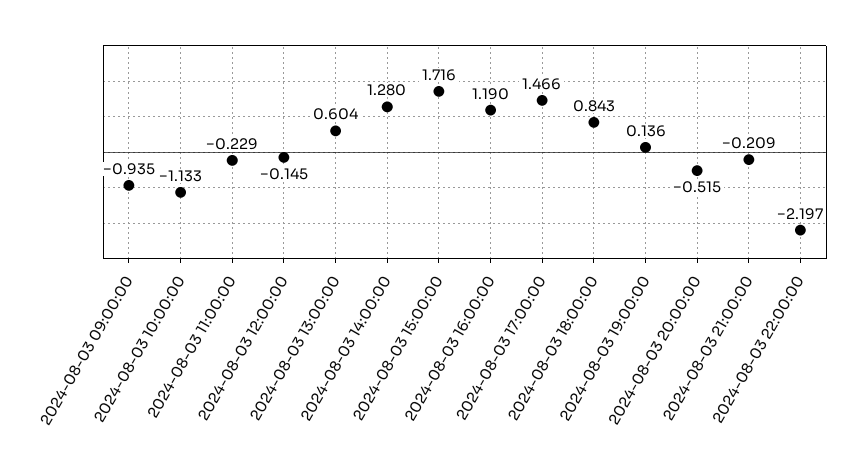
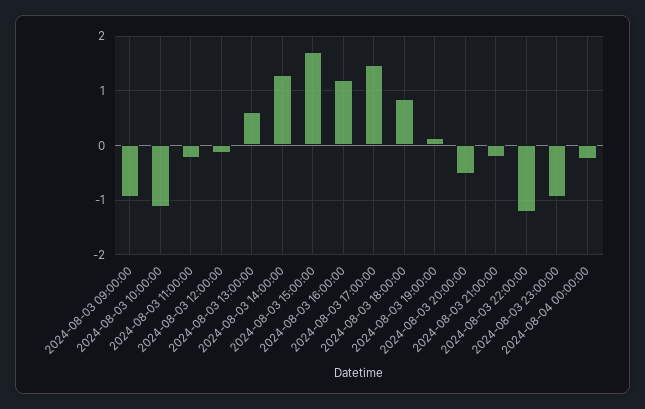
2024-08-03 22:00:00: -2.197 -> -1.2
2024-08-03 23:00:00: none -> -1
2024-08-04 00:00:00: none -> -0.2

